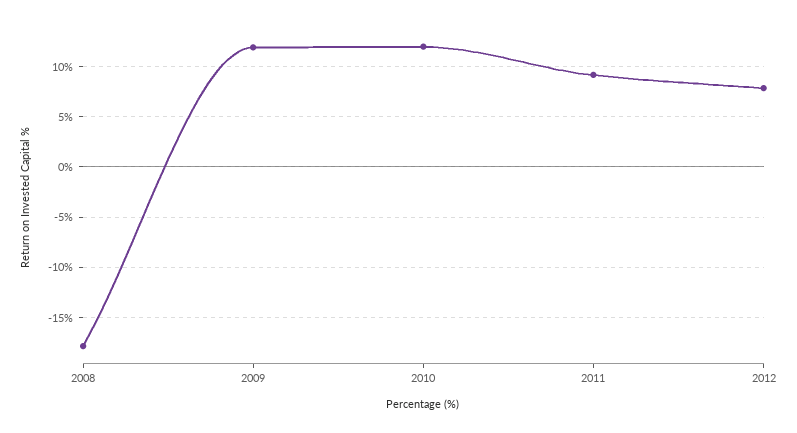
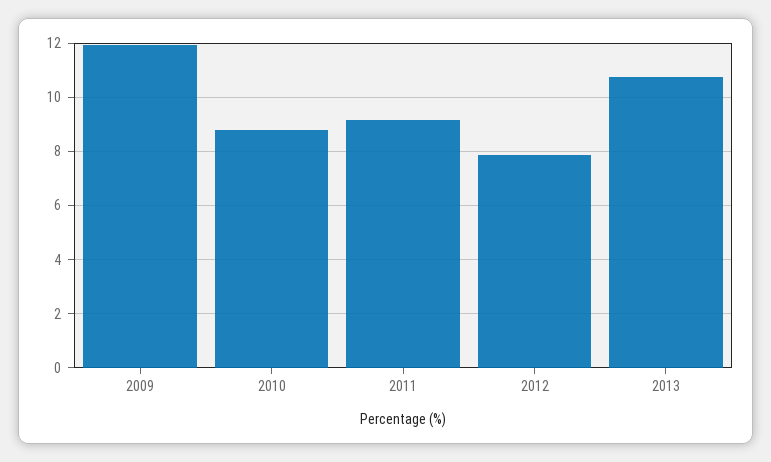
2008: -18 -> none
2010: 12 -> 8.75
2013: none -> 10.75

